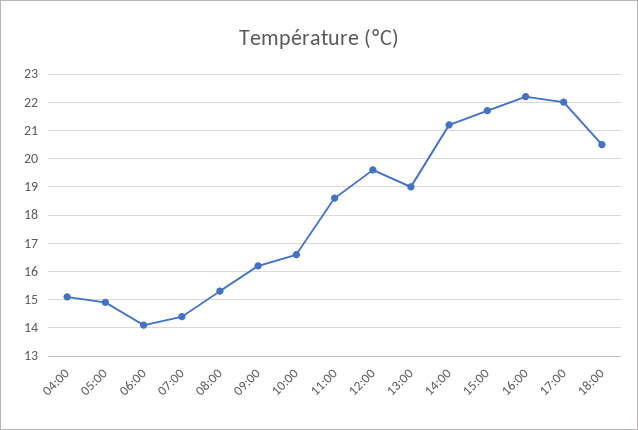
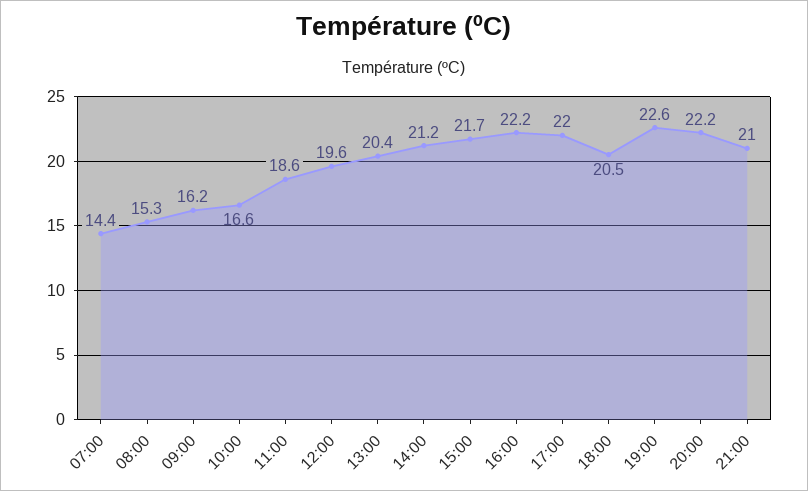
04:00: 15 -> none
05:00: 15 -> none
06:00: 14 -> none
13:00: 19 -> 20.4
19:00: none -> 22.6
20:00: none -> 22.2
21:00: none -> 21

